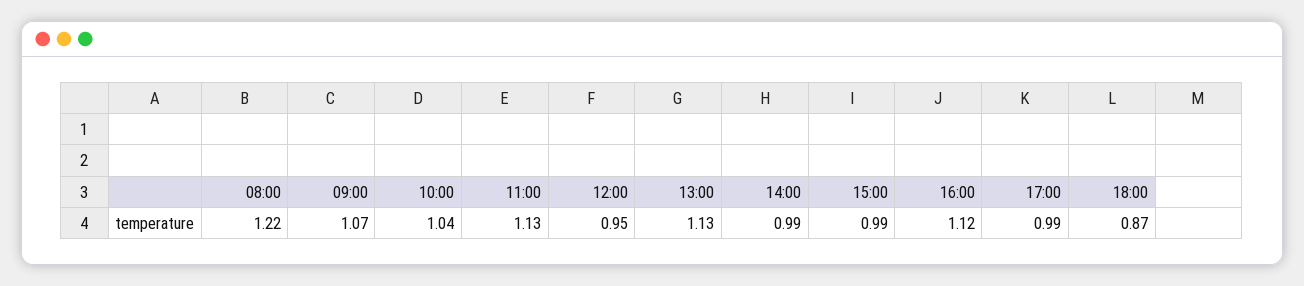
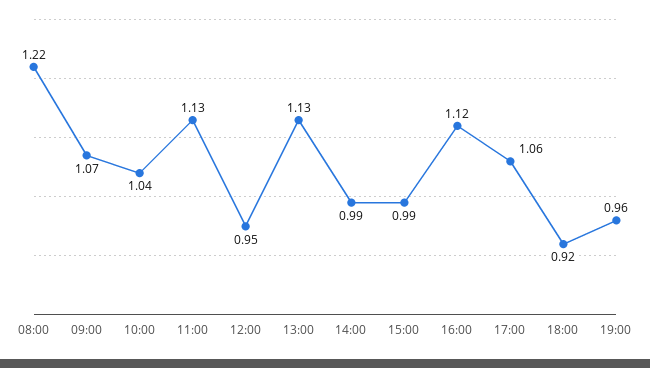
17:00: 0.99 -> 1.06
18:00: 0.87 -> 0.92
19:00: none -> 0.96

